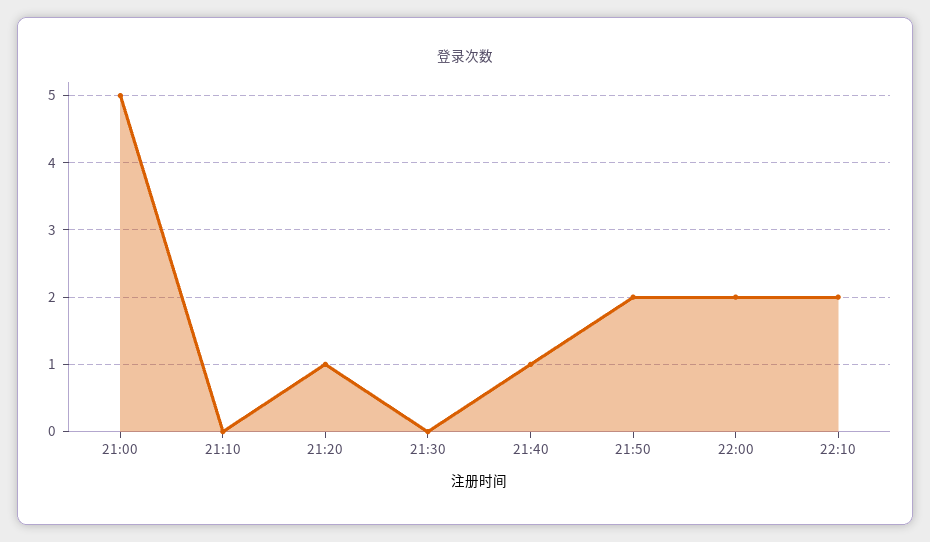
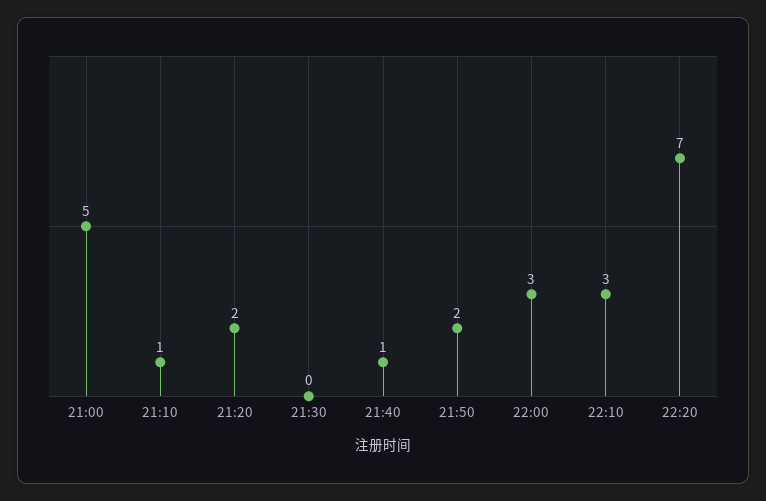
21:10: 0 -> 1
21:20: 1 -> 2
22:00: 2 -> 3
22:10: 2 -> 3
22:20: none -> 7

